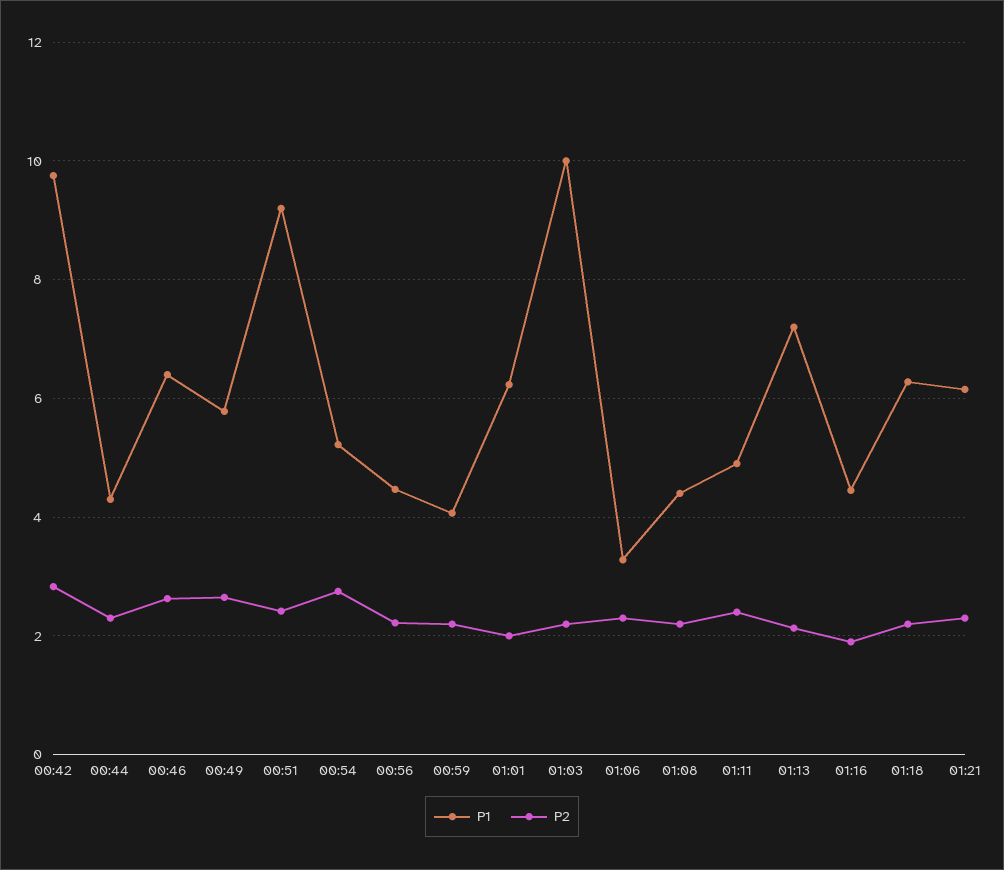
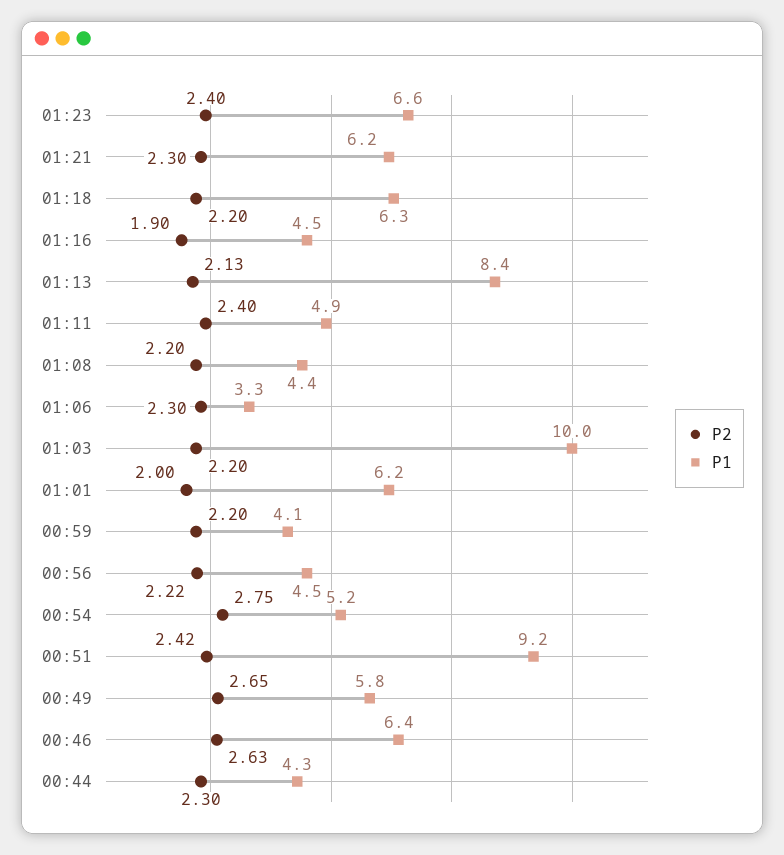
P1, 00:42: 9.8 -> none
P2, 00:42: 2.8 -> none
P1, 01:13: 7.2 -> 8.4
P2, 01:23: none -> 2.4
P1, 01:23: none -> 6.6

